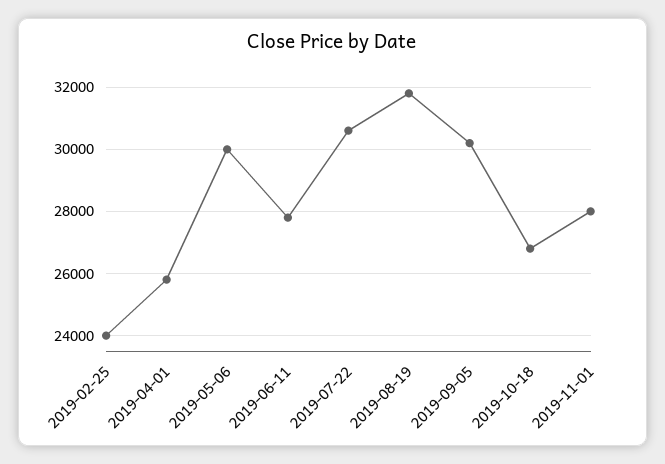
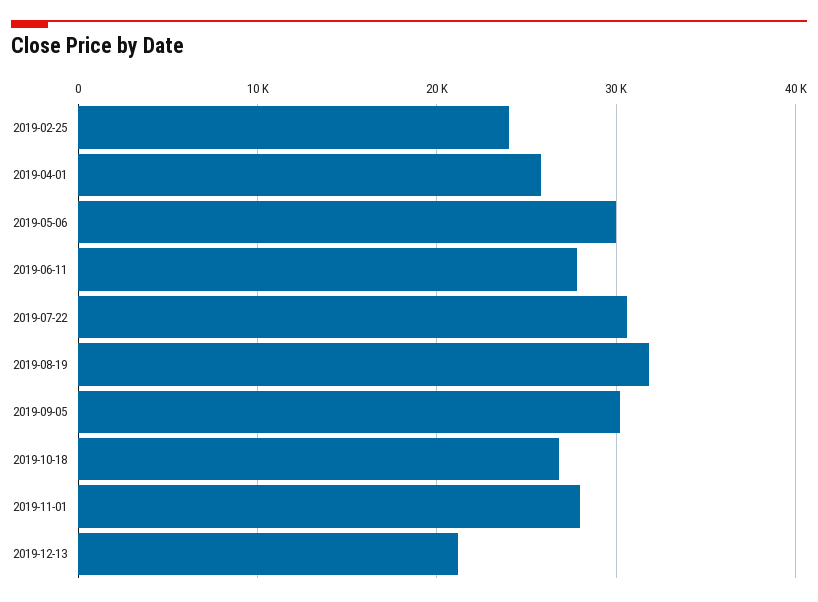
2019-12-13: none -> 21000

